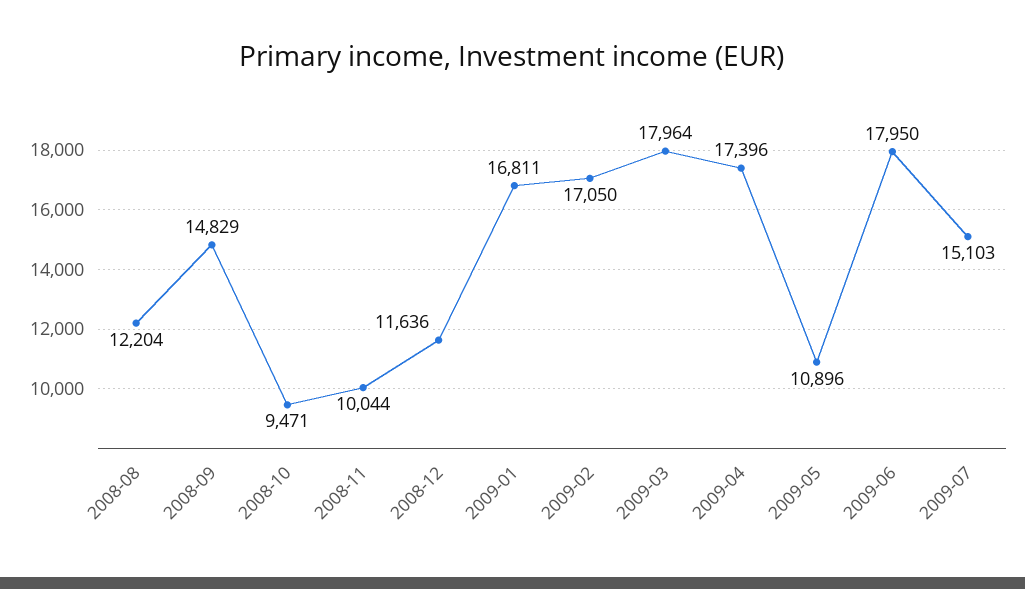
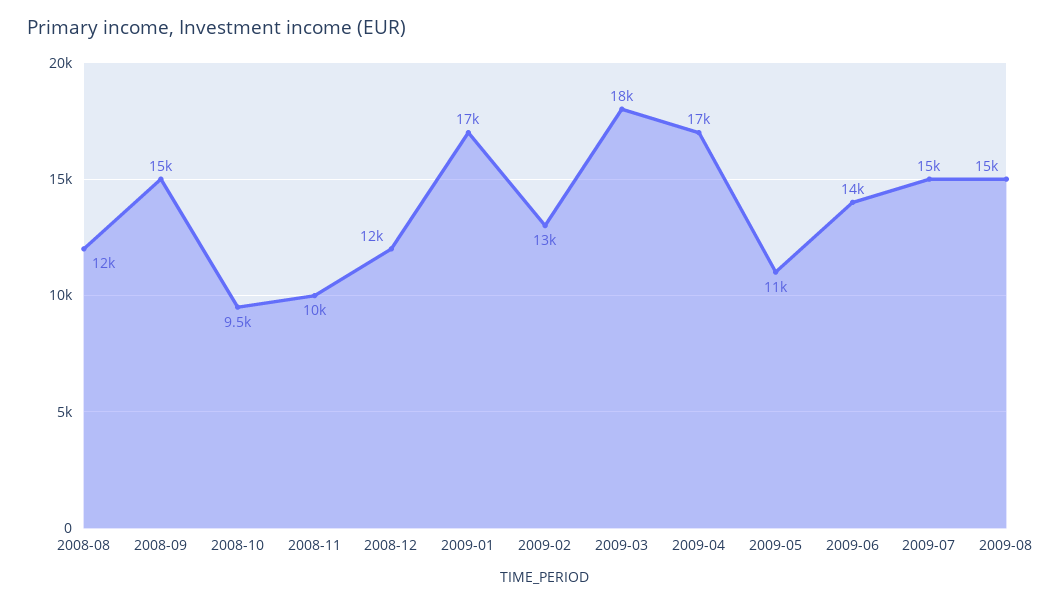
2009-02: 17050 -> 13000
2009-06: 17950 -> 14000
2009-08: none -> 15000

